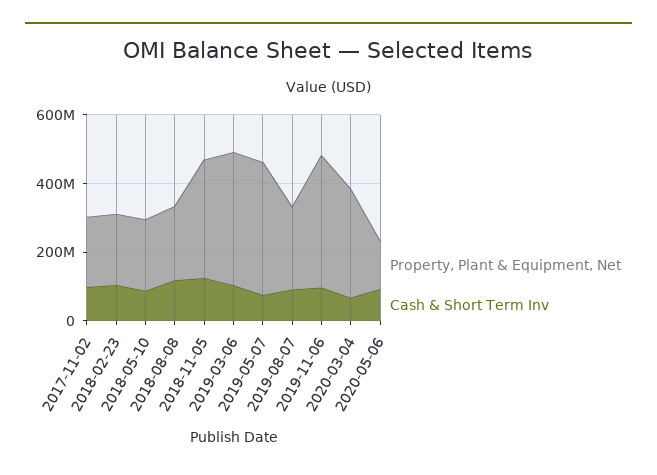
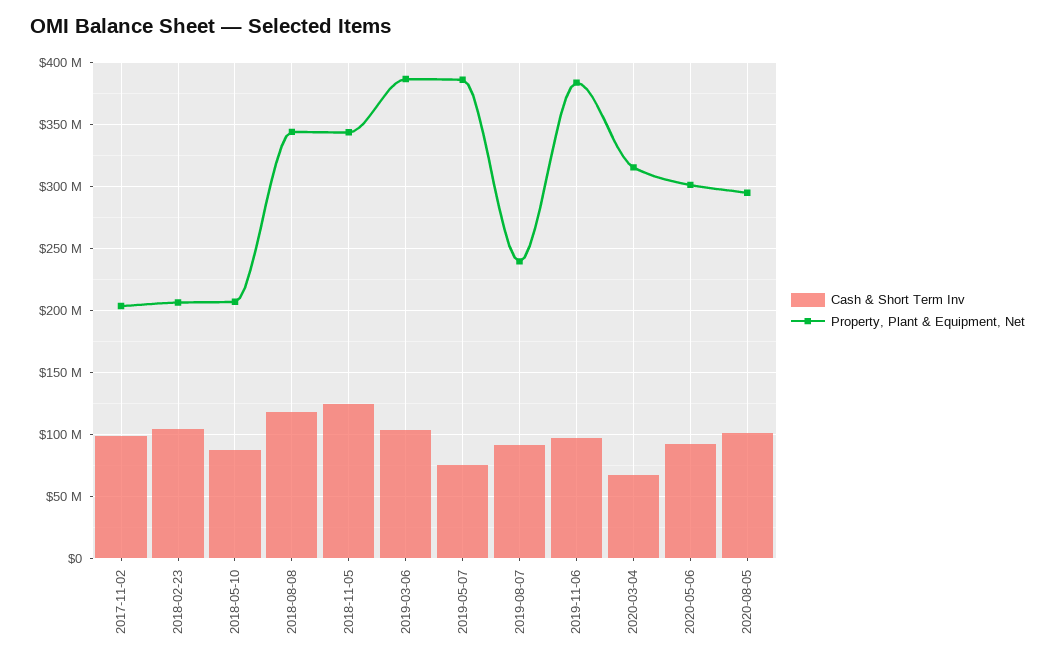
Property, Plant & Equipment, Net, 2018-08-08: 200000000 -> 345000000
Property, Plant & Equipment, Net, 2020-05-06: 150000000 -> 300000000
Cash & Short Term Inv, 2020-08-05: none -> 100000000
Property, Plant & Equipment, Net, 2020-08-05: none -> 295000000

